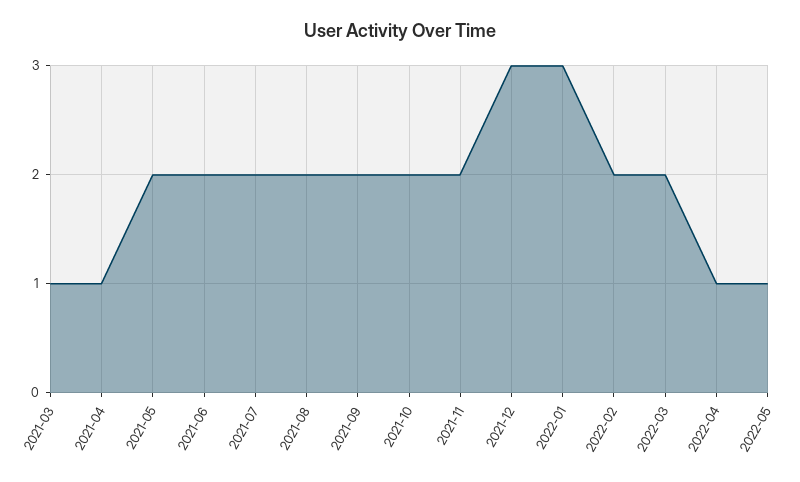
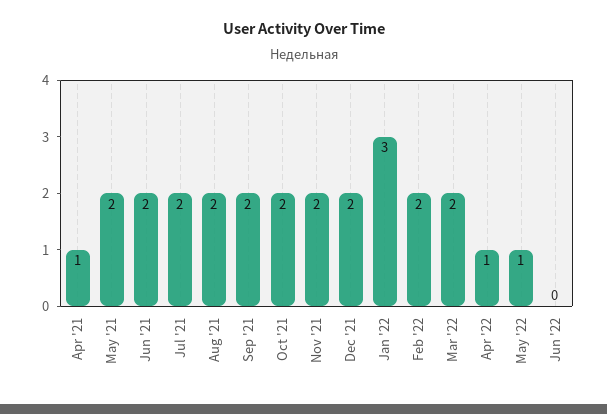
2021-03: 1 -> none
2021-12: 3 -> 2
Jun '22: none -> 0

